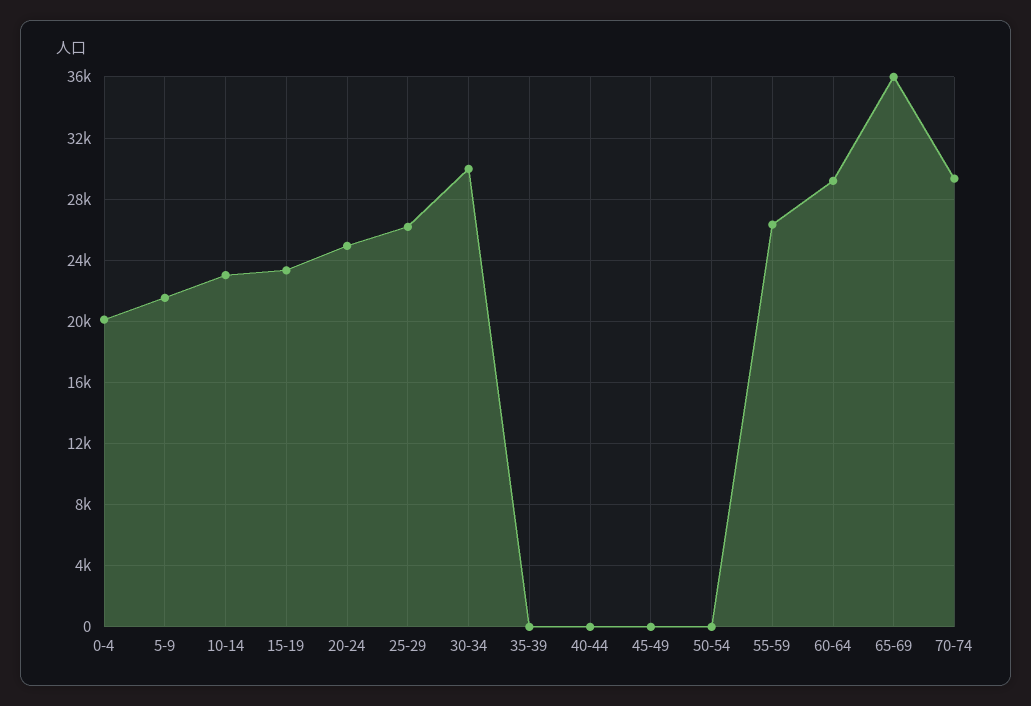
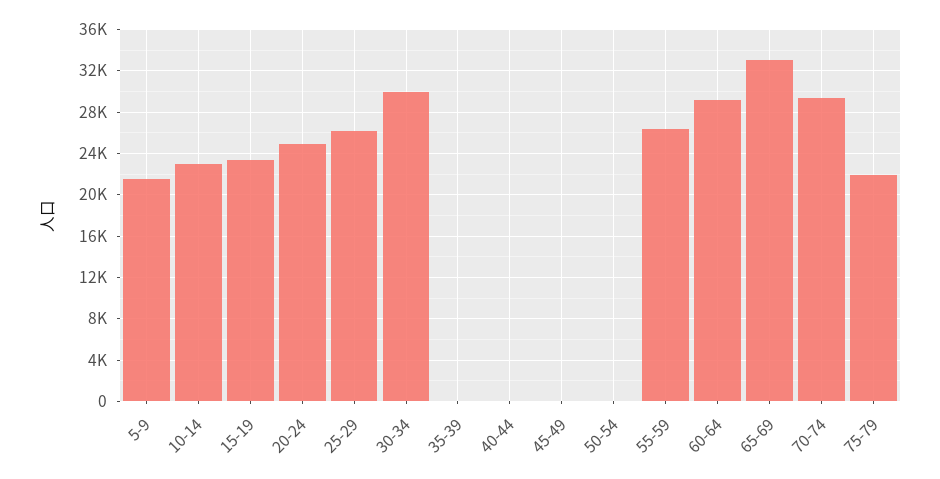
0-4: 20000 -> none
65-69: 36000 -> 33000
75-79: none -> 22000

